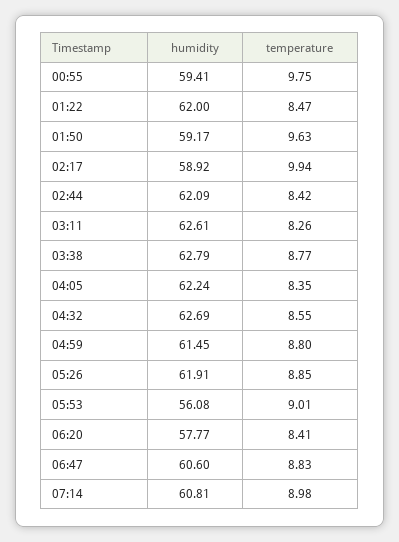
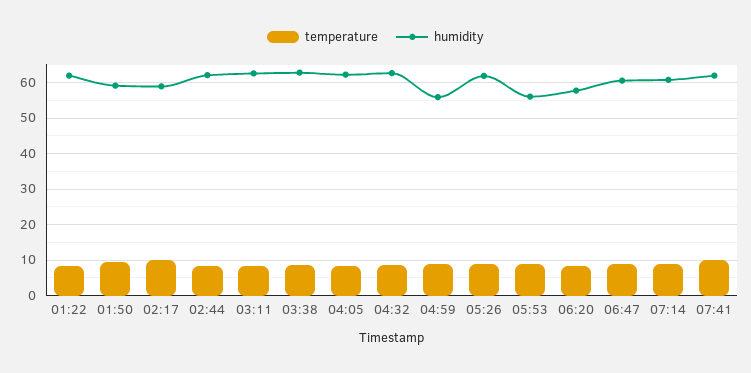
humidity, 00:55: 59.41 -> none
temperature, 00:55: 9.75 -> none
humidity, 04:59: 61.45 -> 56
temperature, 07:41: none -> 10
humidity, 07:41: none -> 62

